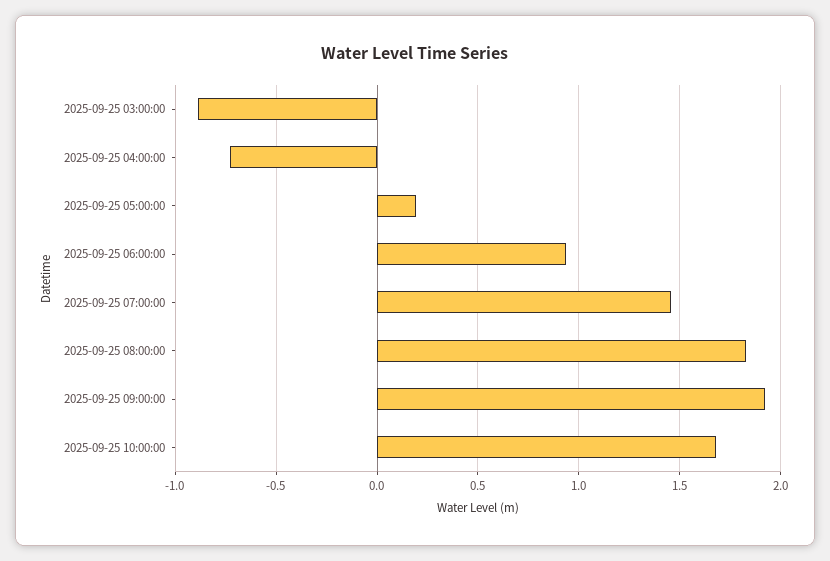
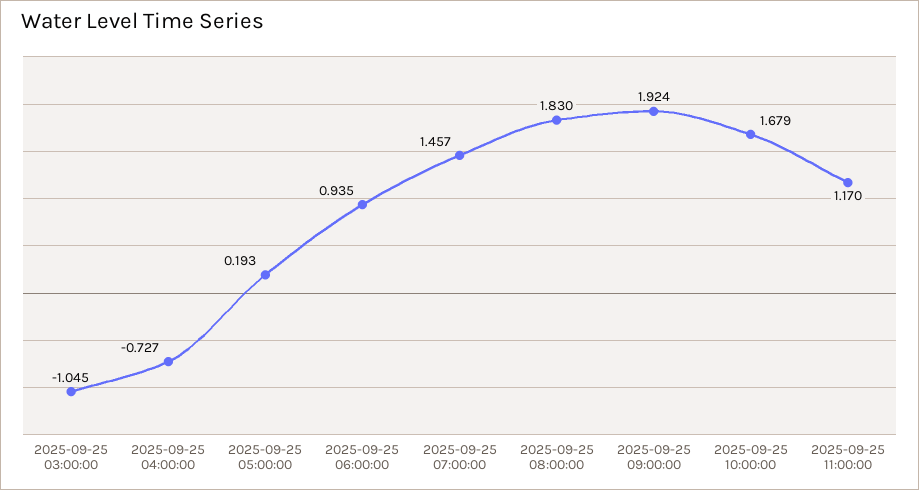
2025-09-25 03:00:00: -0.9 -> -1.045
2025-09-25 11:00:00: none -> 1.17

